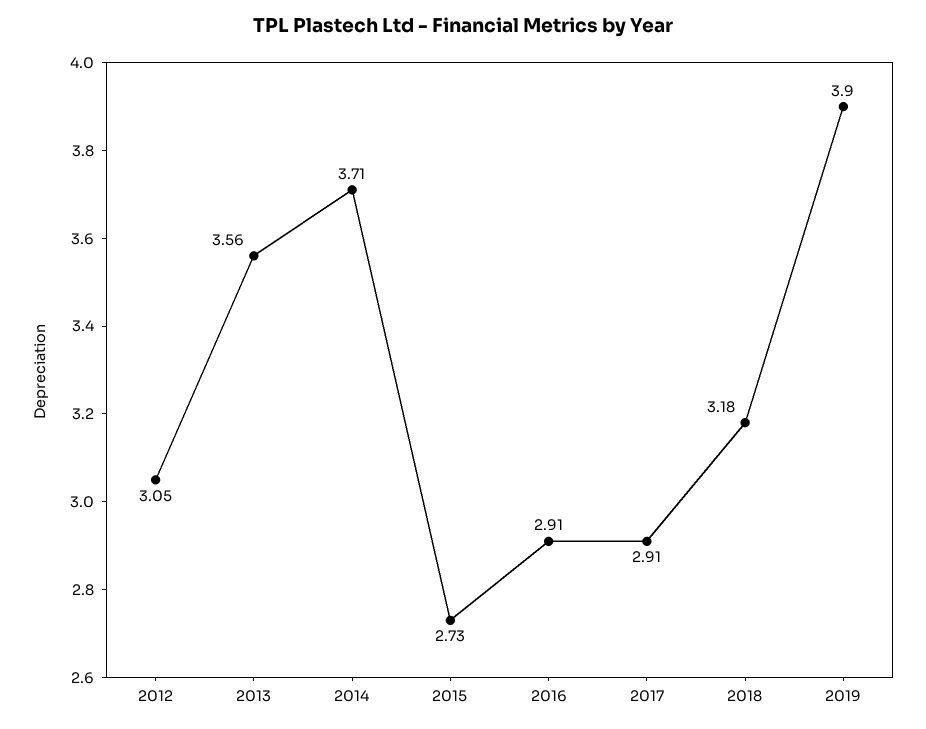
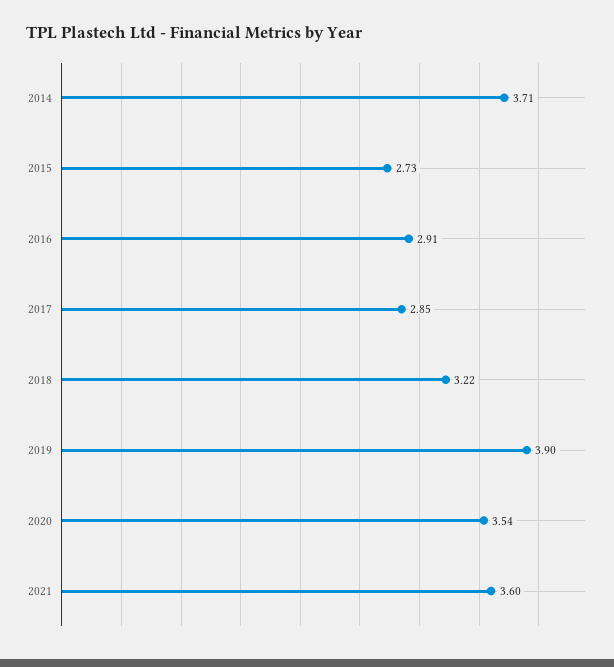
2012: 3.05 -> none
2013: 3.56 -> none
2017: 2.91 -> 2.85
2018: 3.18 -> 3.22
2020: none -> 3.54
2021: none -> 3.6

